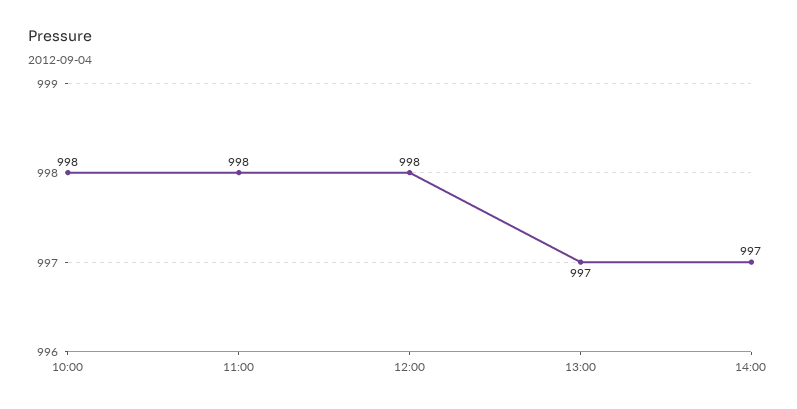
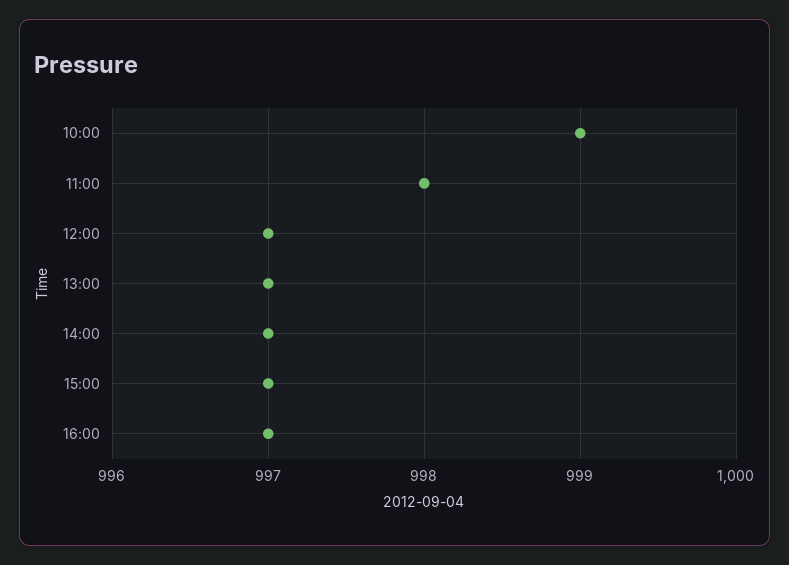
10:00: 998 -> 999
12:00: 998 -> 997
15:00: none -> 997
16:00: none -> 997

